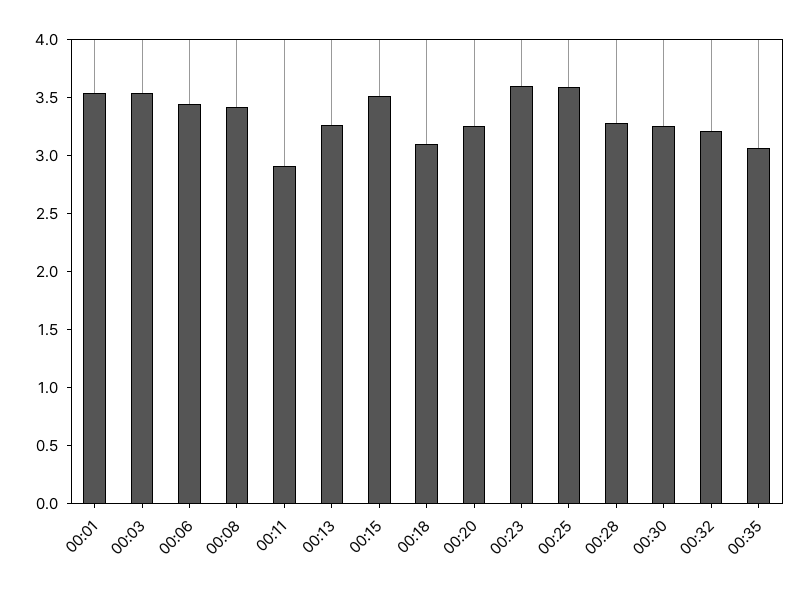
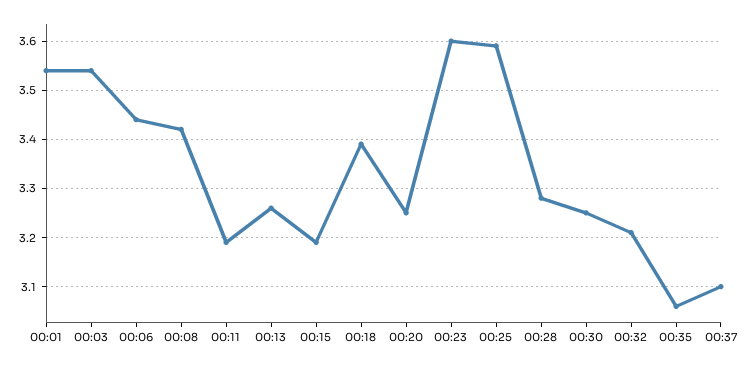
00:11: 2.9 -> 3.2
00:15: 3.5 -> 3.2
00:18: 3.1 -> 3.4
00:37: none -> 3.1

